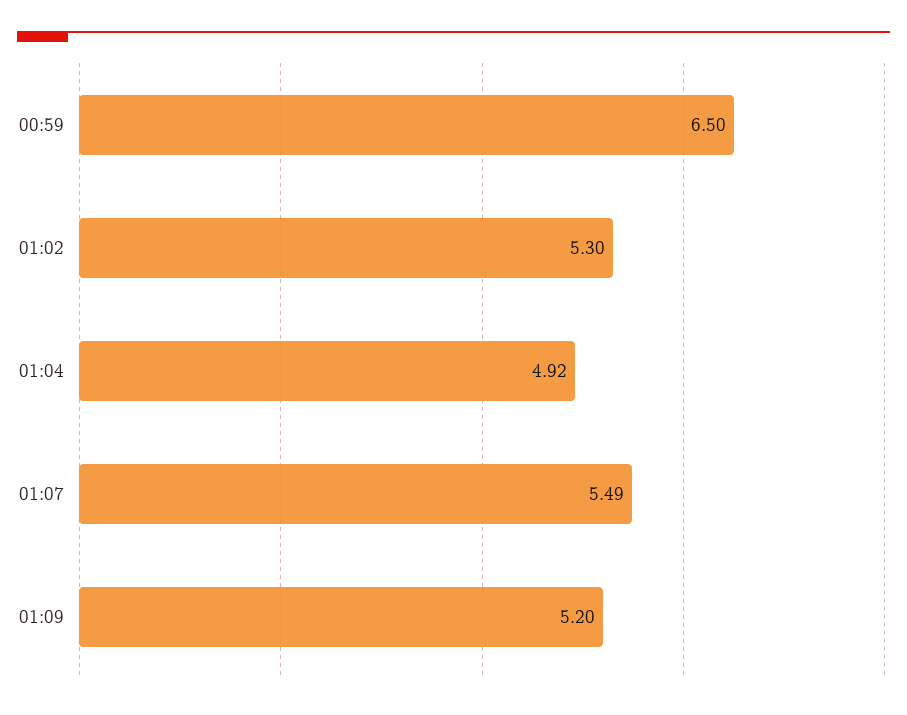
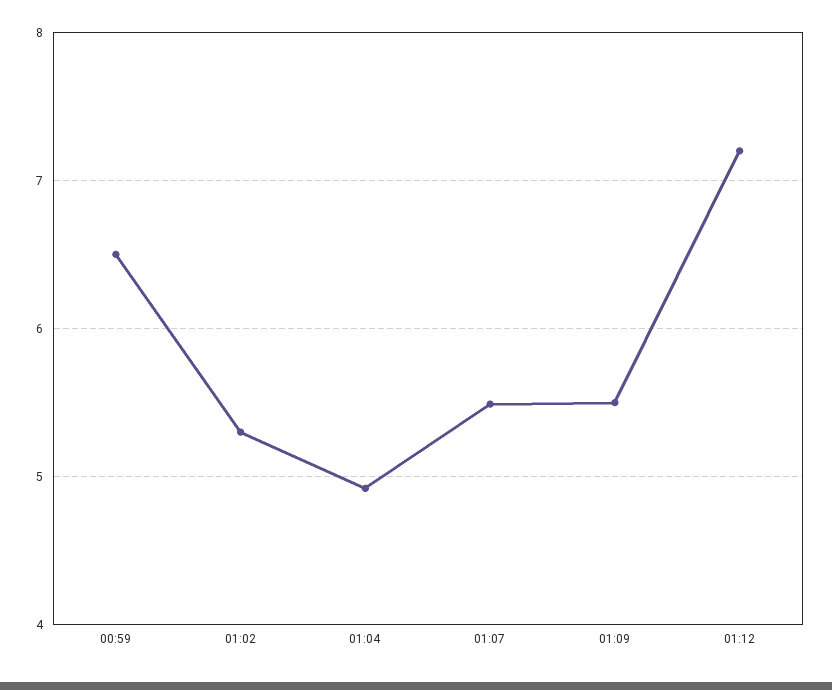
01:09: 5.2 -> 5.5
01:12: none -> 7.2

